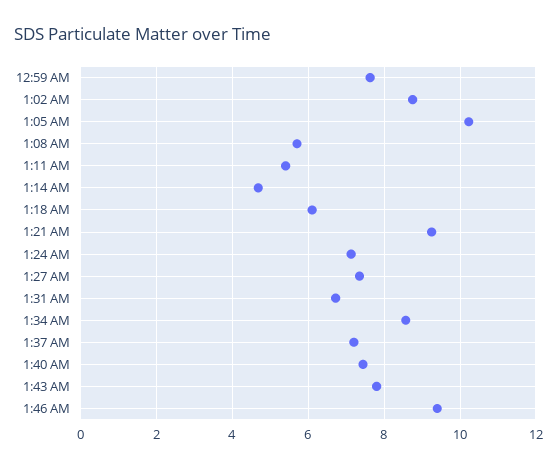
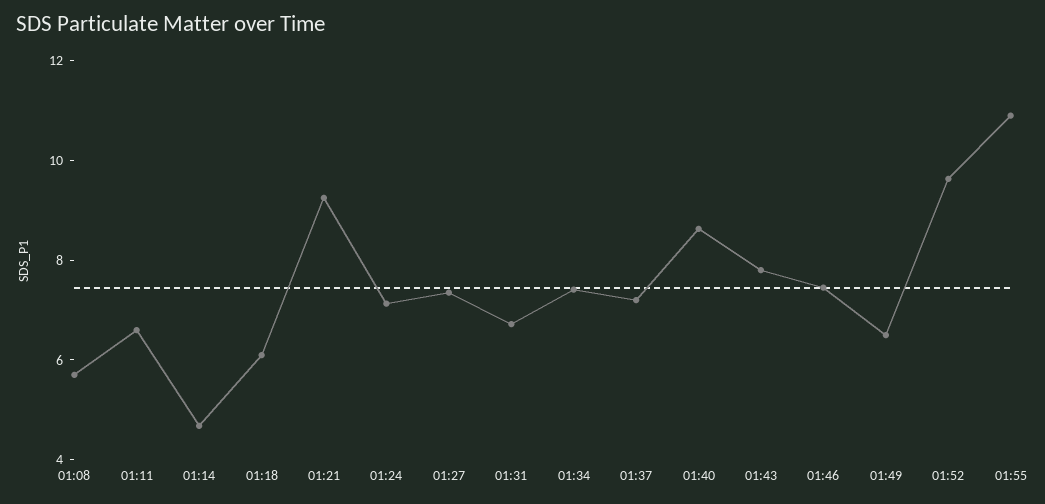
12:59 AM: 7.6 -> none
1:02 AM: 8.8 -> none
1:05 AM: 10.2 -> none
1:11 AM: 5.4 -> 6.5
1:34 AM: 8.6 -> 7.5
1:40 AM: 7.4 -> 8.5
1:46 AM: 9.4 -> 7.5
01:49: none -> 6.5
01:52: none -> 9.5
01:55: none -> 11

